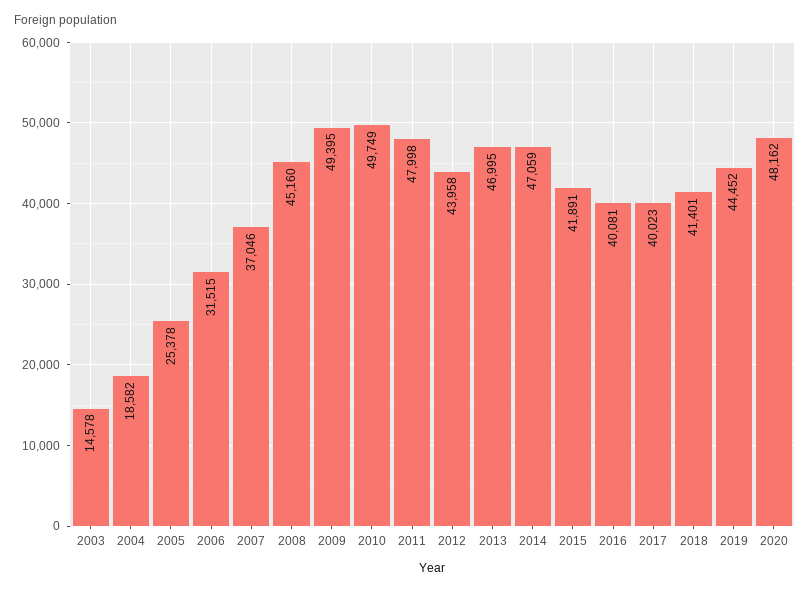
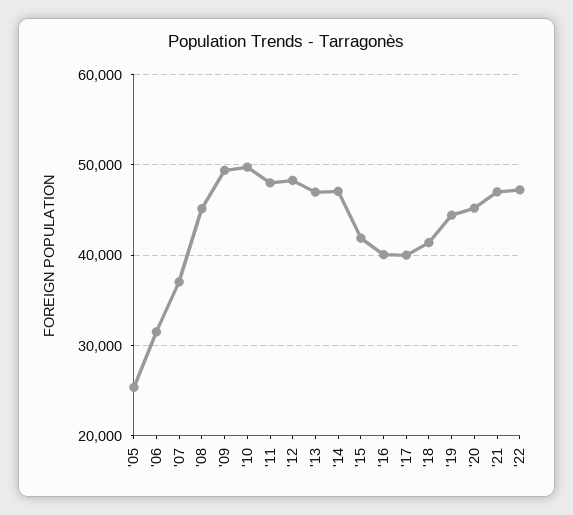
2003: 14578 -> none
2004: 18582 -> none
2012: 43958 -> 48000
2020: 48162 -> 45000
'21: none -> 47000
'22: none -> 47000

